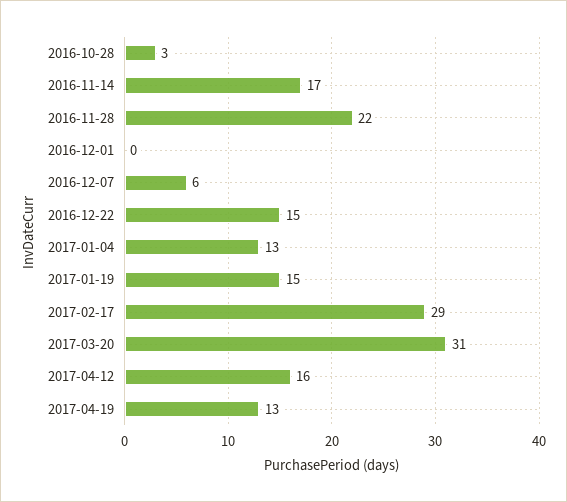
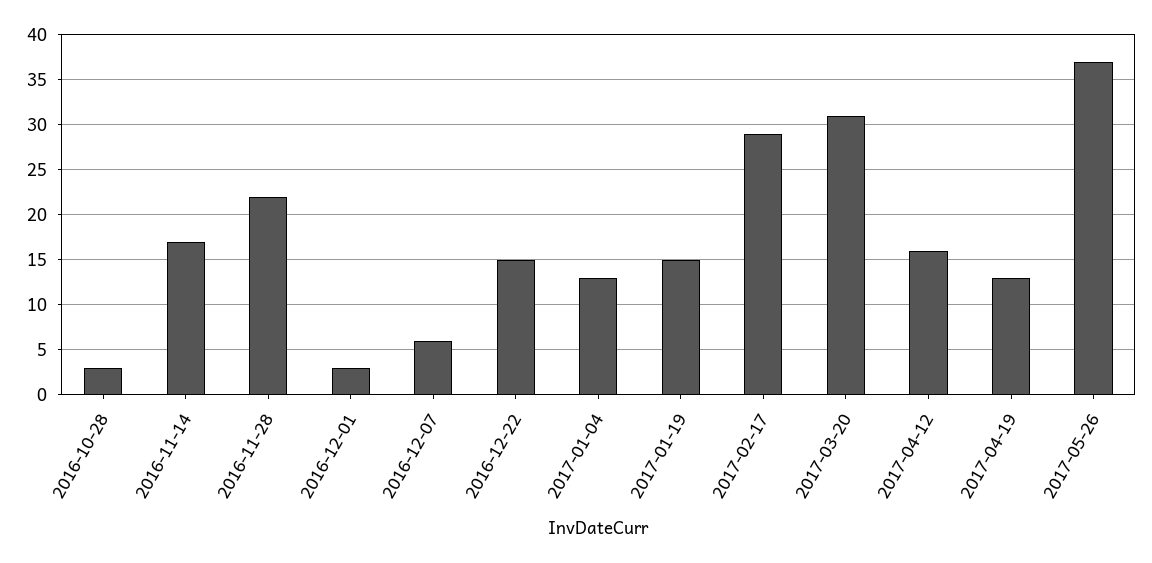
2016-12-01: 0 -> 3
2017-05-26: none -> 37

